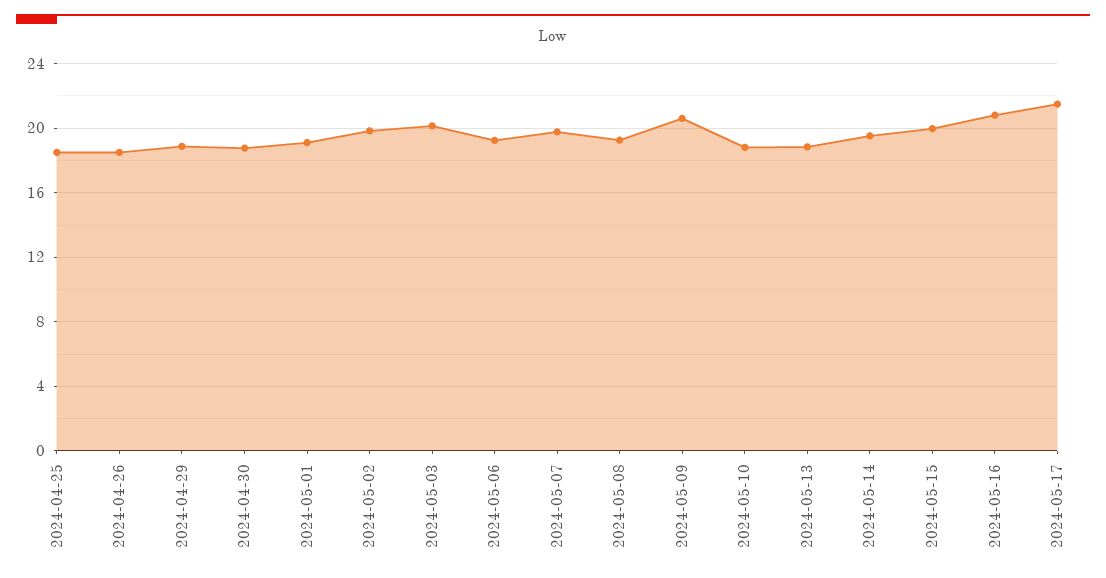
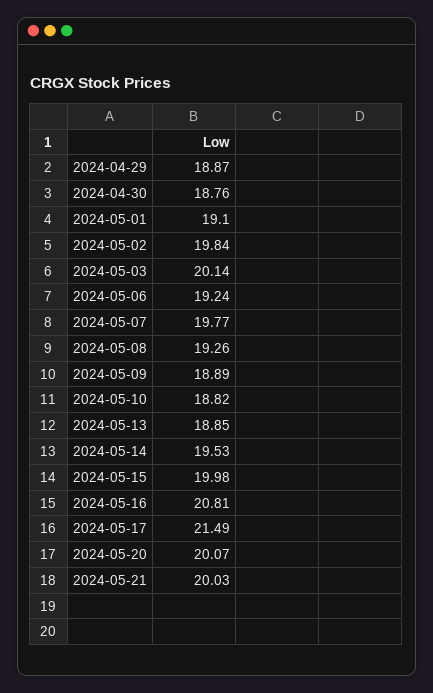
2024-04-25: 18.5 -> none
2024-04-26: 18.5 -> none
2024-05-09: 20.5 -> 18.89
2024-05-20: none -> 20.07
2024-05-21: none -> 20.03

